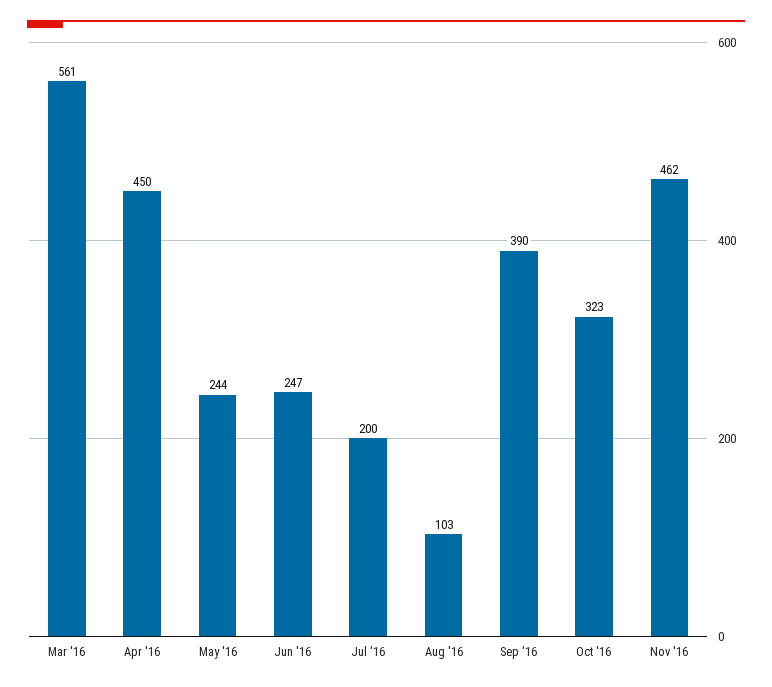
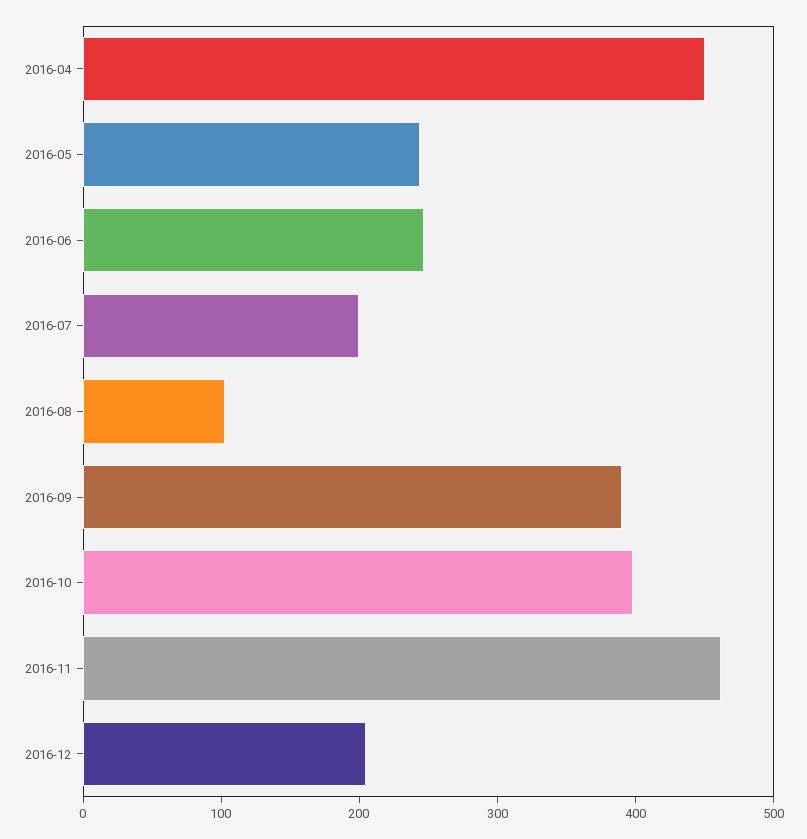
Mar '16: 561 -> none
Oct '16: 323 -> 400
2016-12: none -> 200

